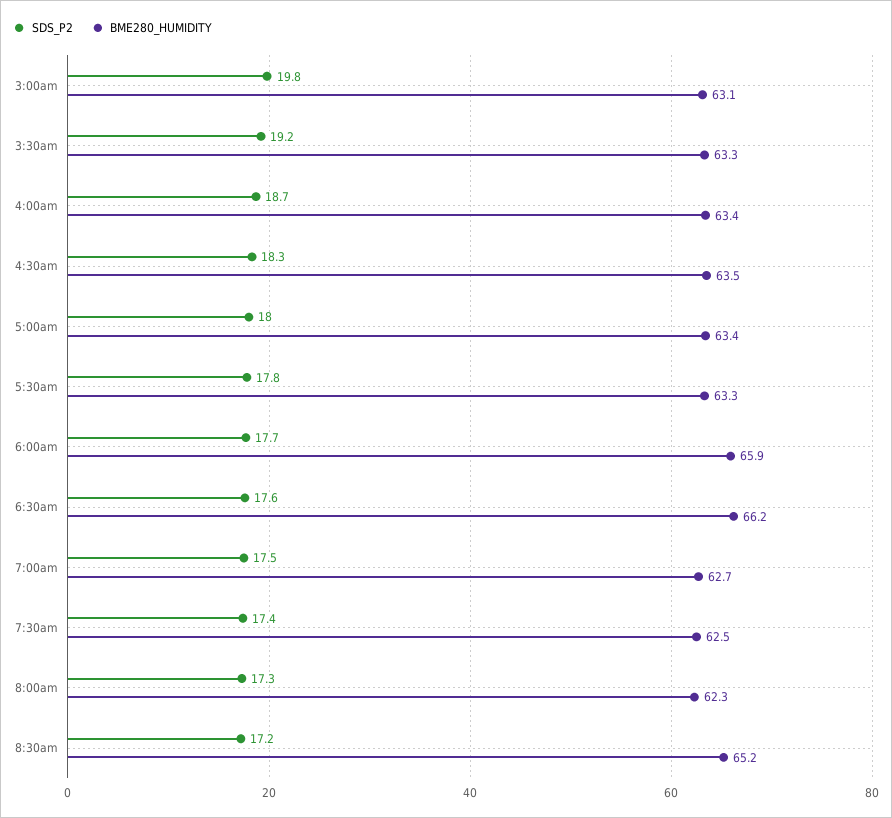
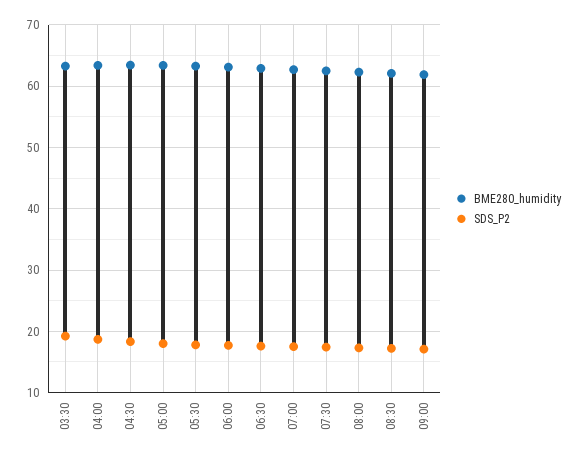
SDS_P2, 3:00am: 19.8 -> none
BME280_HUMIDITY, 3:00am: 63.1 -> none
BME280_HUMIDITY, 6:00am: 65.9 -> 63
BME280_HUMIDITY, 6:30am: 66.2 -> 63
BME280_HUMIDITY, 8:30am: 65.2 -> 62
BME280_HUMIDITY, 09:00: none -> 62
SDS_P2, 09:00: none -> 17

